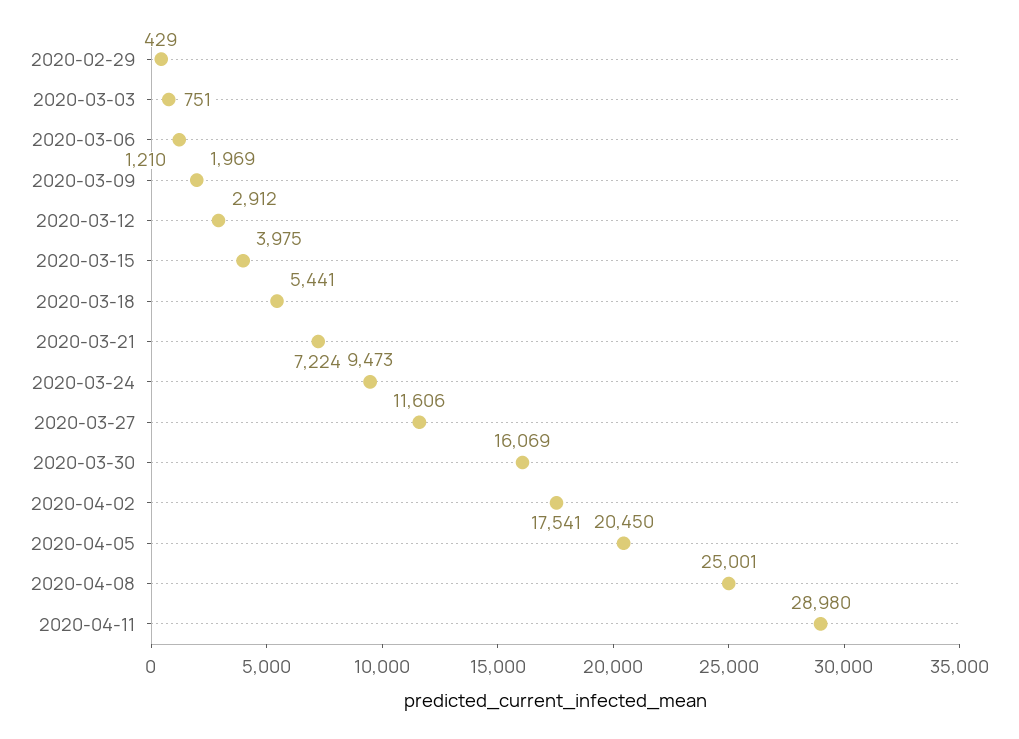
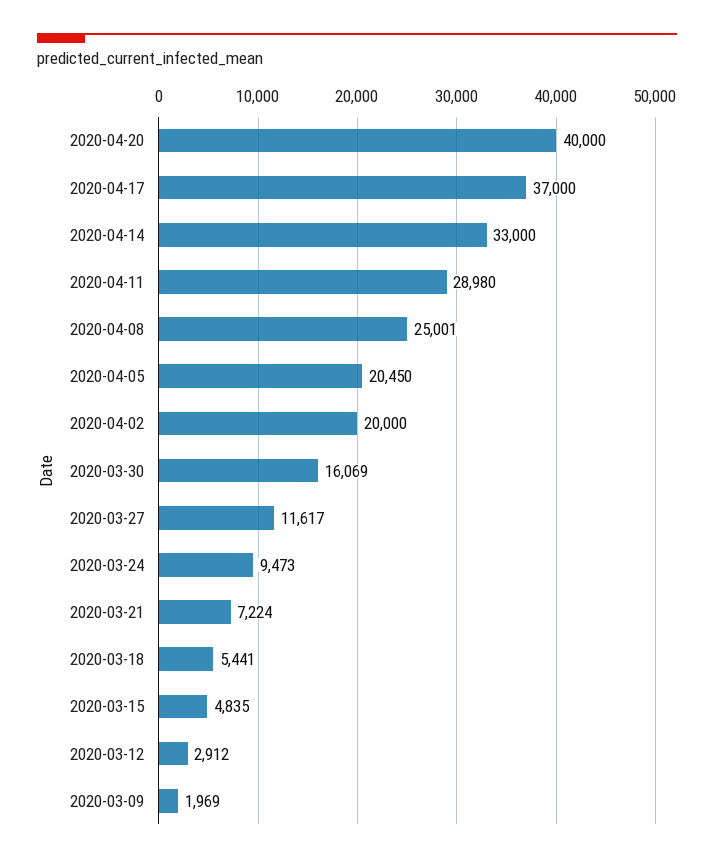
2020-02-29: 429 -> none
2020-03-03: 751 -> none
2020-03-06: 1210 -> none
2020-03-15: 3975 -> 4835
2020-03-27: 11606 -> 11617
2020-04-02: 17541 -> 20000
2020-04-20: none -> 40000
2020-04-17: none -> 37000
2020-04-14: none -> 33000

